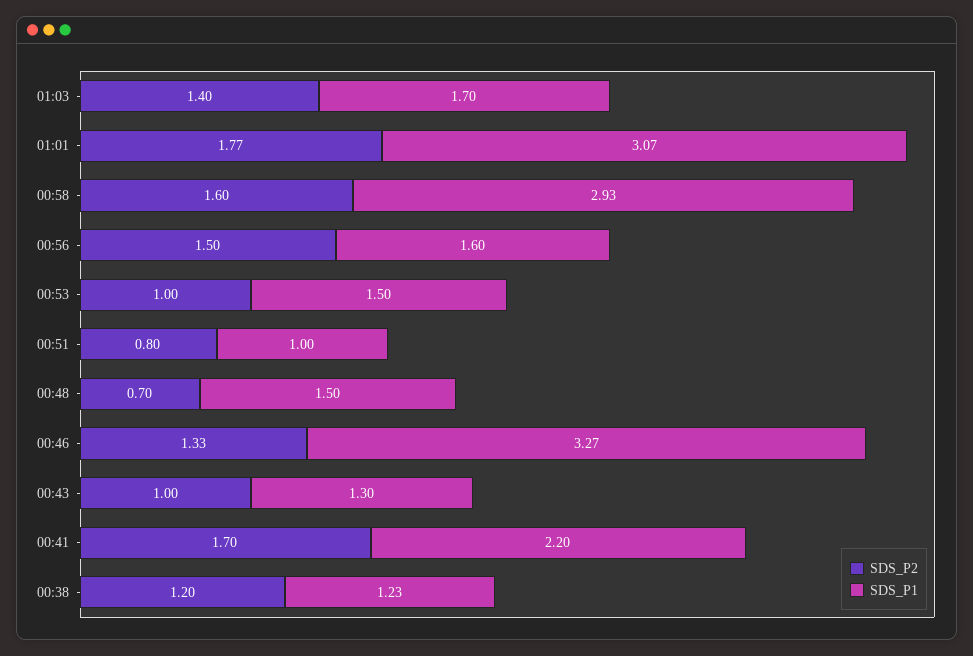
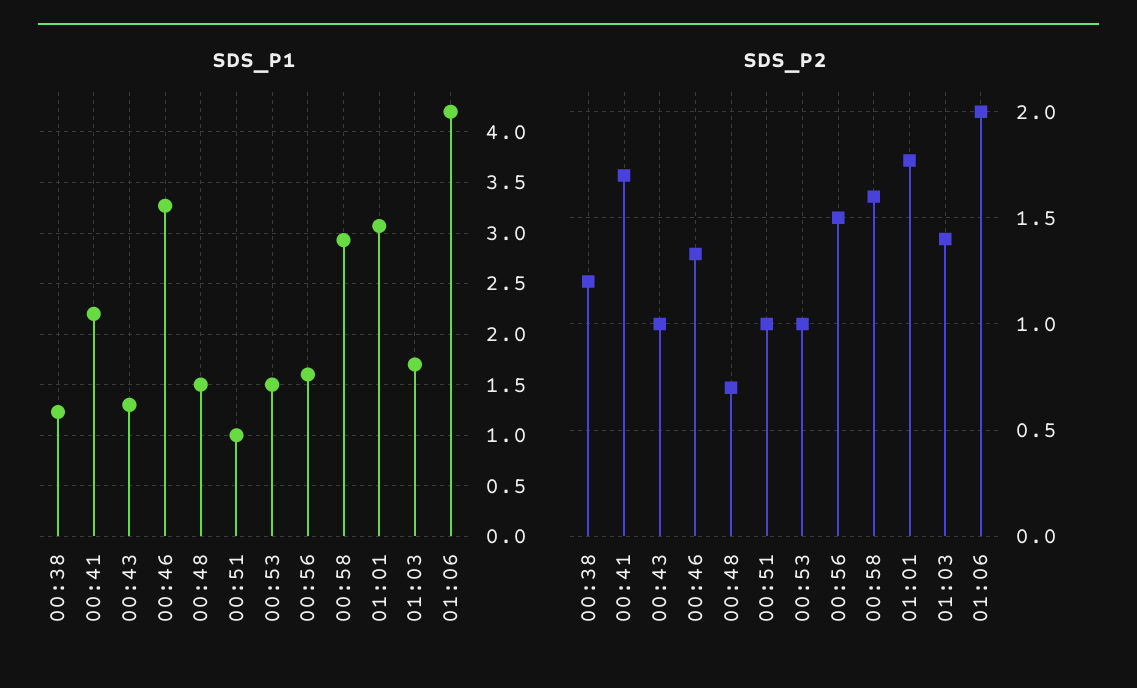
SDS_P2, 00:51: 0.8 -> 1
SDS_P1, 01:06: none -> 4.2
SDS_P2, 01:06: none -> 2

